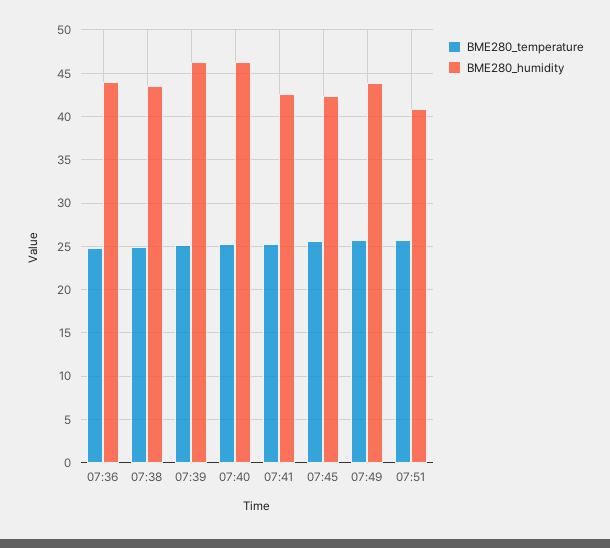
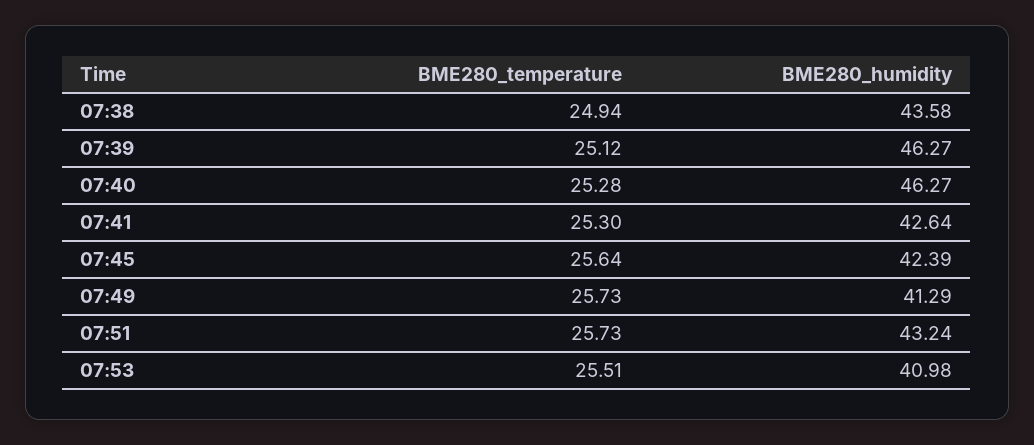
BME280_temperature, 07:36: 25 -> none
BME280_humidity, 07:36: 44 -> none
BME280_humidity, 07:49: 44 -> 41.29
BME280_humidity, 07:51: 41 -> 43.24
BME280_temperature, 07:53: none -> 25.51
BME280_humidity, 07:53: none -> 40.98

